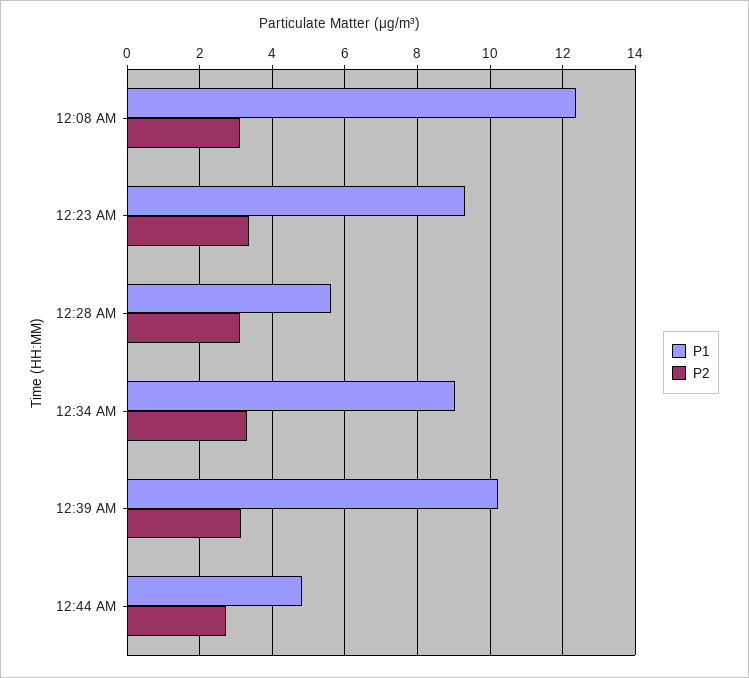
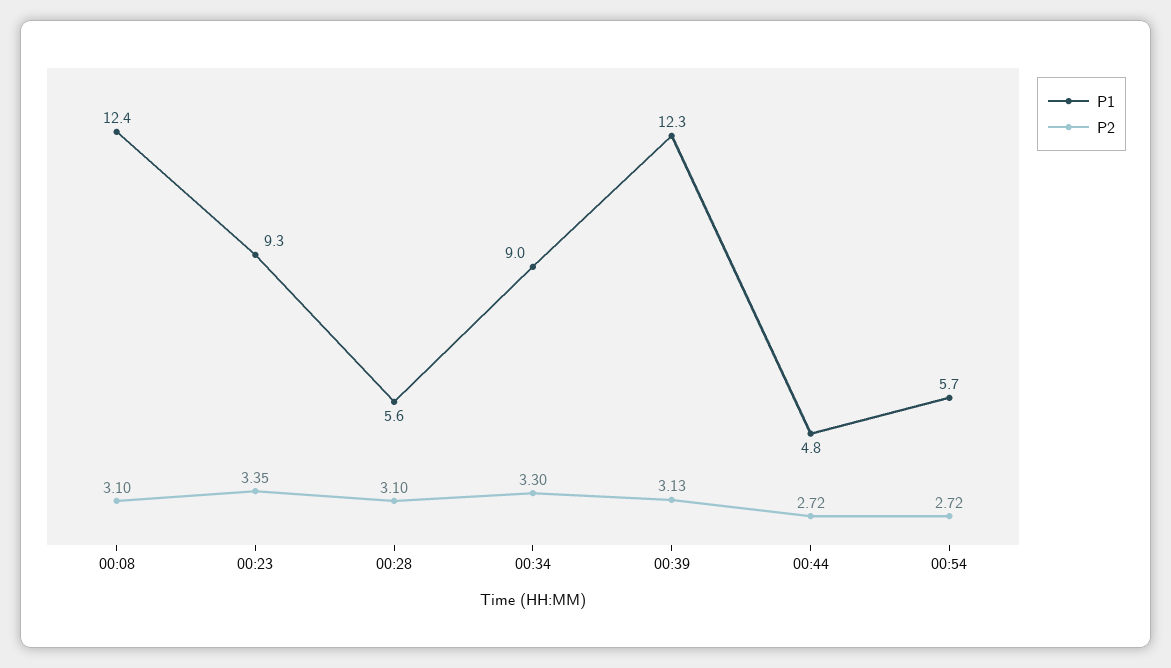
P1, 12:39 AM: 10.2 -> 12.3
P1, 00:54: none -> 5.7
P2, 00:54: none -> 2.72

